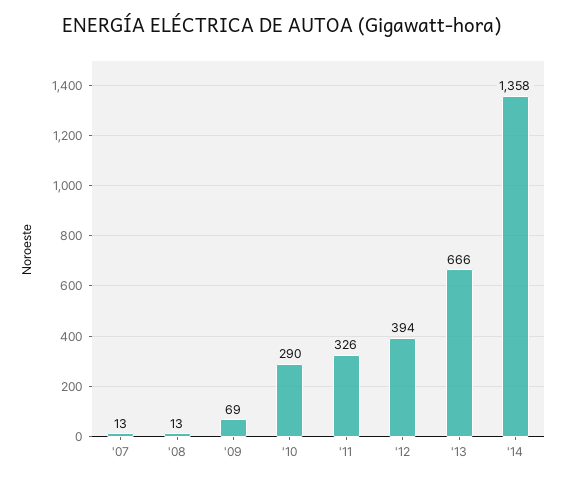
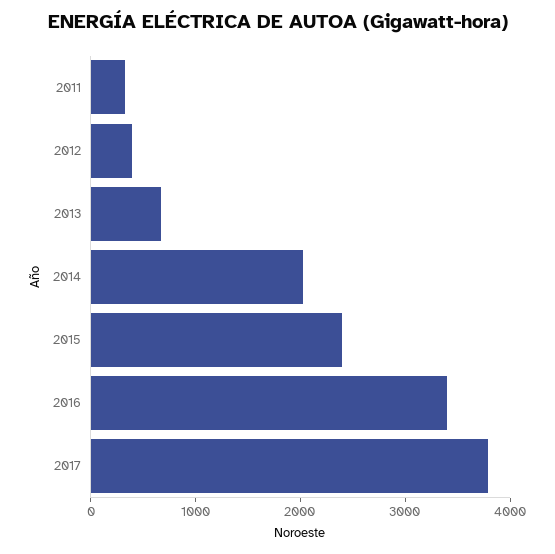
'07: 13 -> none
'08: 13 -> none
'09: 69 -> none
'10: 290 -> none
'14: 1358 -> 2000
2015: none -> 2400
2016: none -> 3400
2017: none -> 3800

